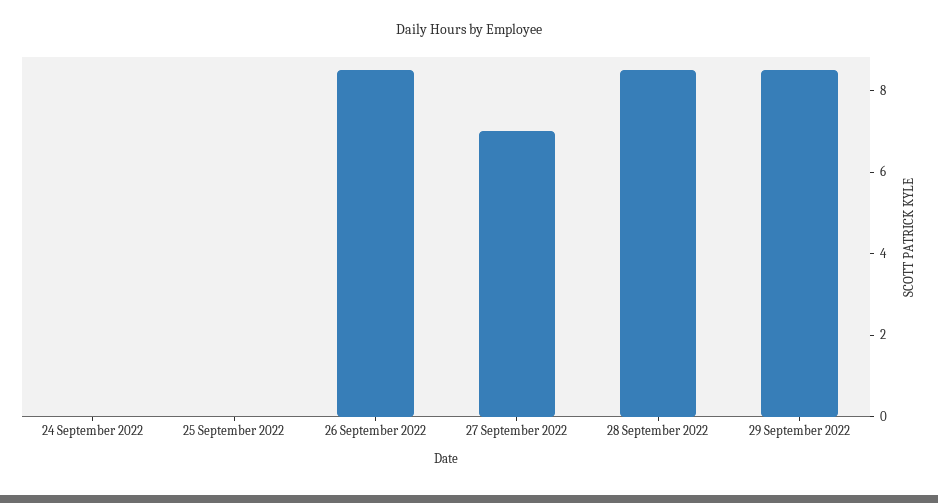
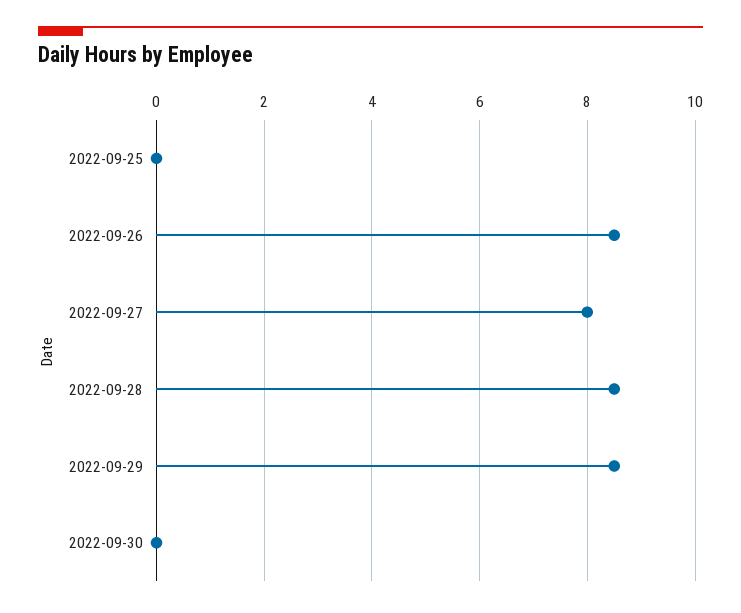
24 September 2022: 0 -> none
27 September 2022: 7 -> 8
2022-09-30: none -> 0

